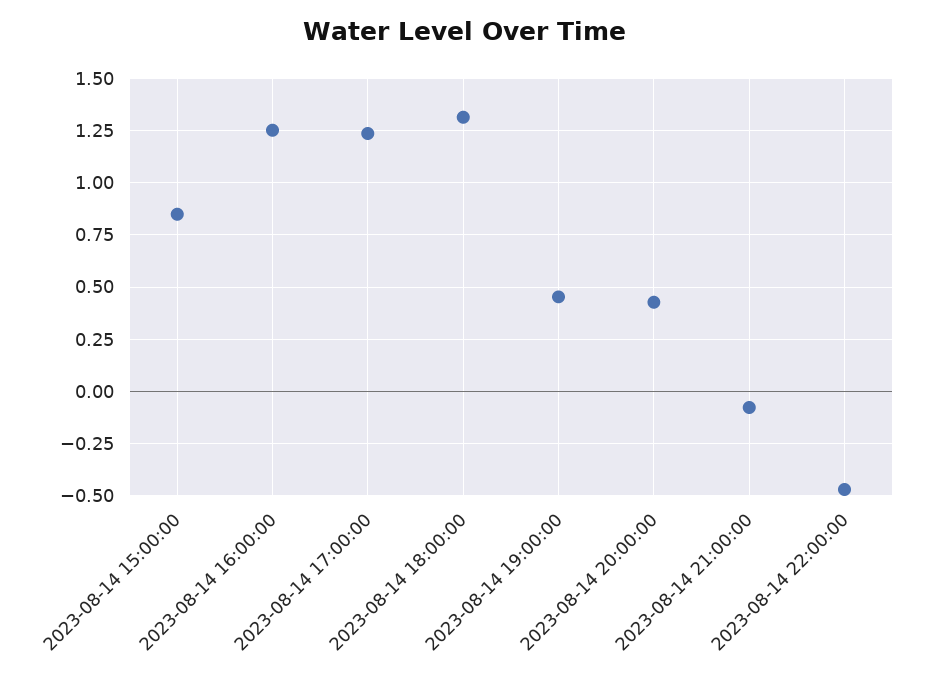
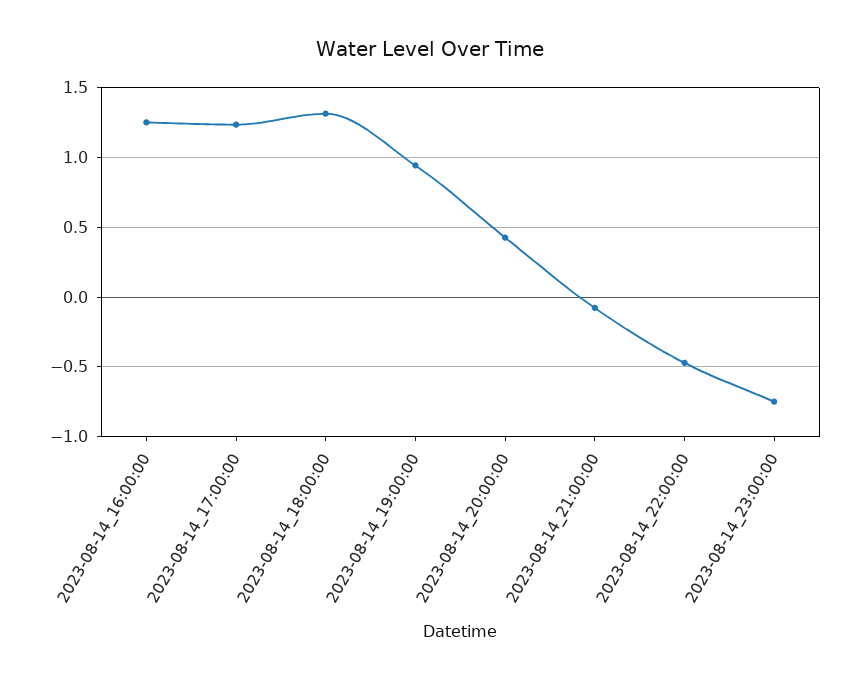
2023-08-14 15:00:00: 0.85 -> none
2023-08-14 19:00:00: 0.45 -> 0.95
2023-08-14_23:00:00: none -> -0.75

